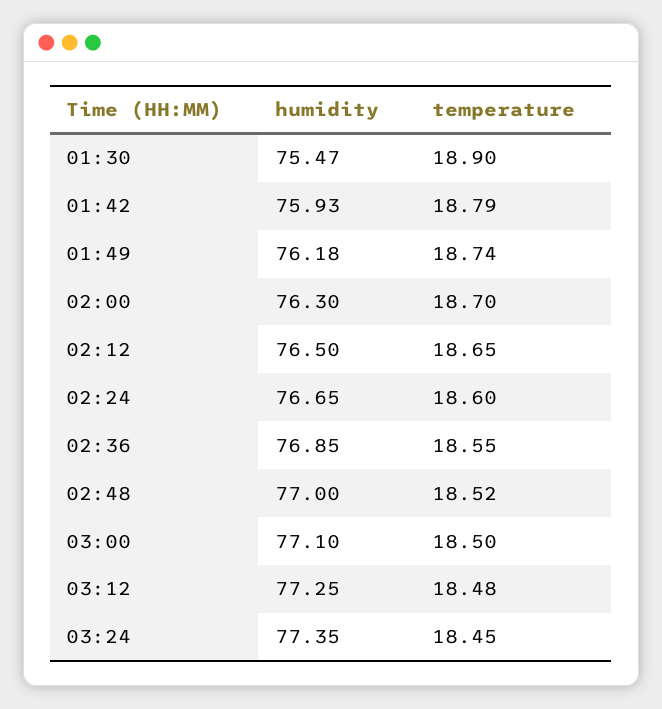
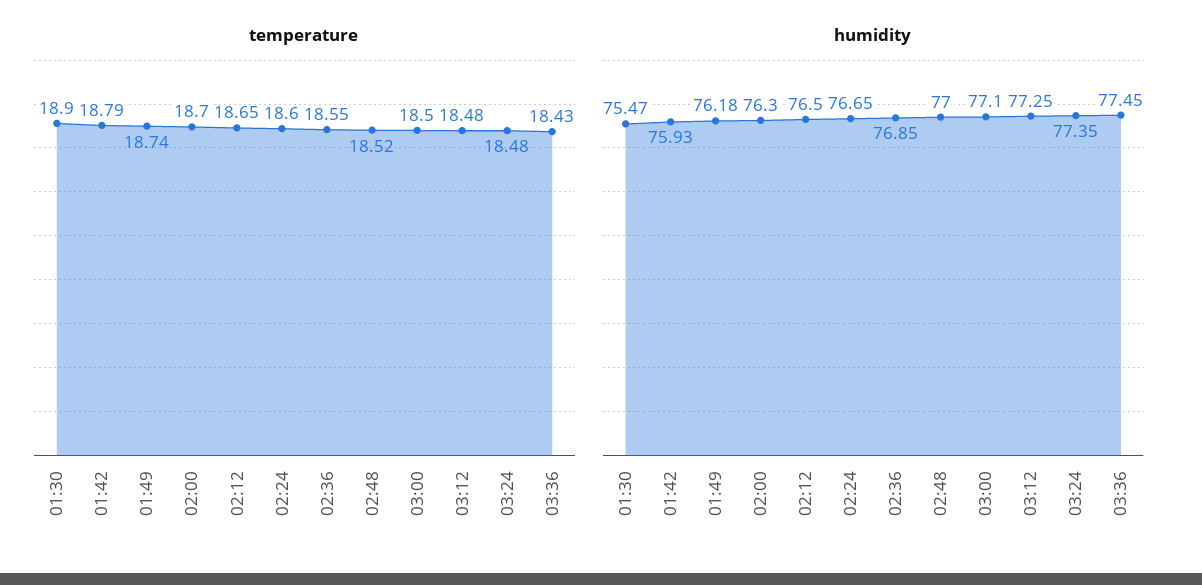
temperature, 03:24: 18.45 -> 18.48
temperature, 03:36: none -> 18.43
humidity, 03:36: none -> 77.45

